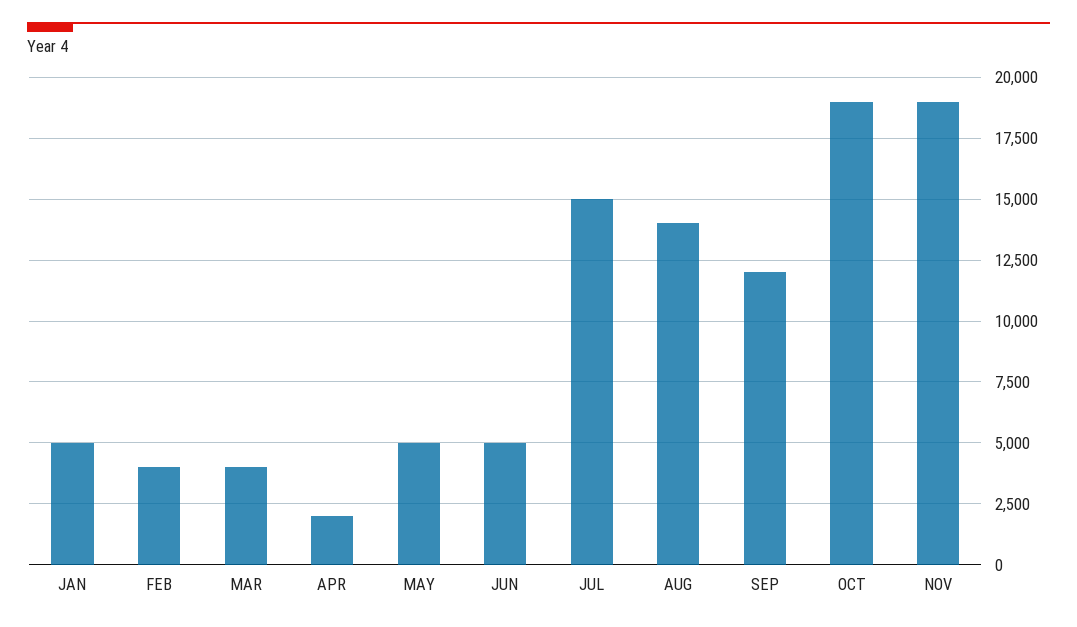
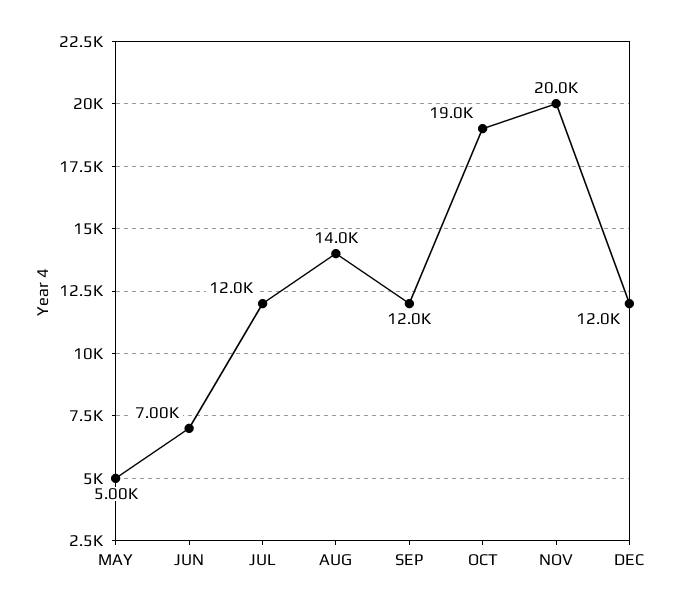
JAN: 5000 -> none
FEB: 4000 -> none
MAR: 4000 -> none
APR: 2000 -> none
JUN: 5000 -> 7000
JUL: 15000 -> 12000
NOV: 19000 -> 20000
DEC: none -> 12000

